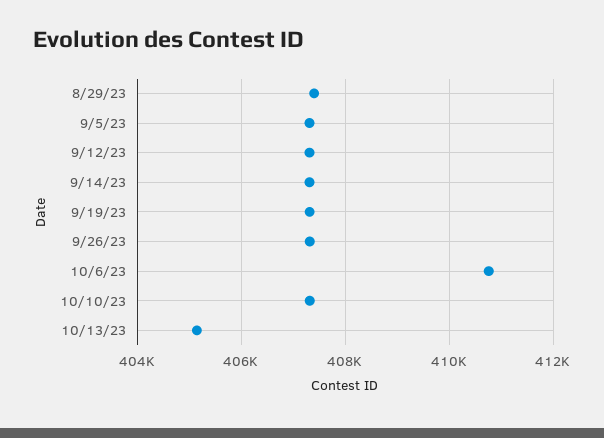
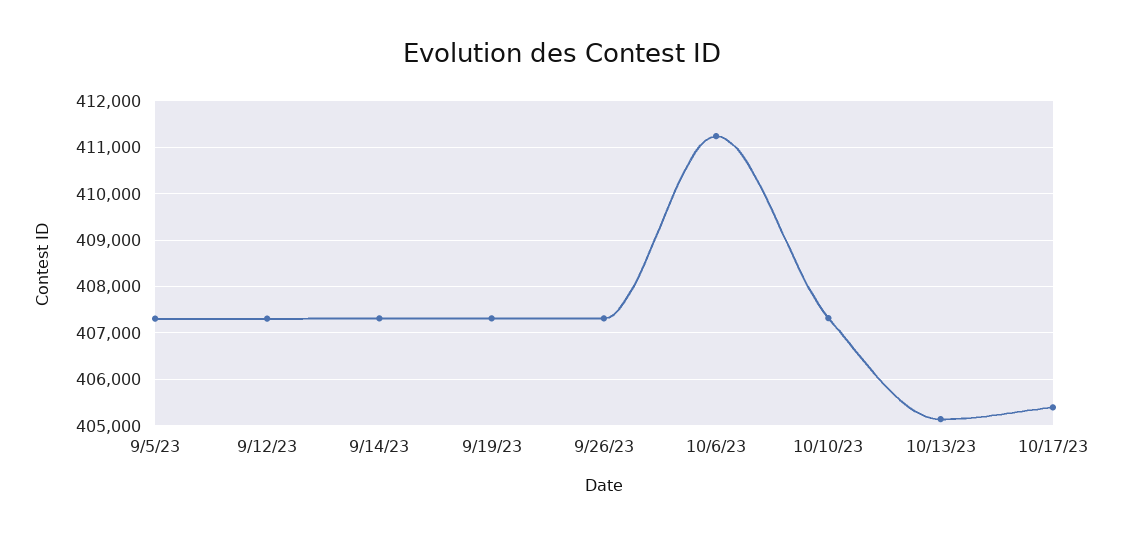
8/29/23: 407400 -> none
10/6/23: 410800 -> 411200
10/17/23: none -> 405400

